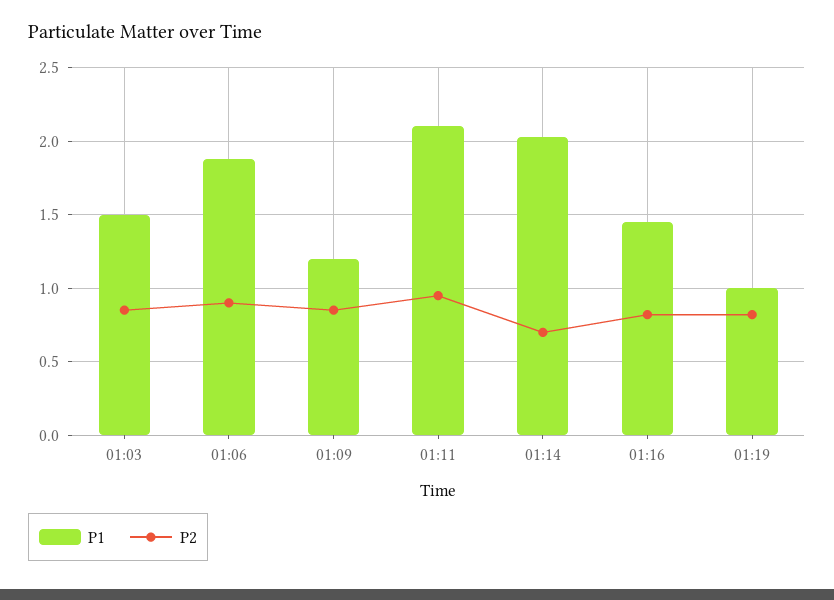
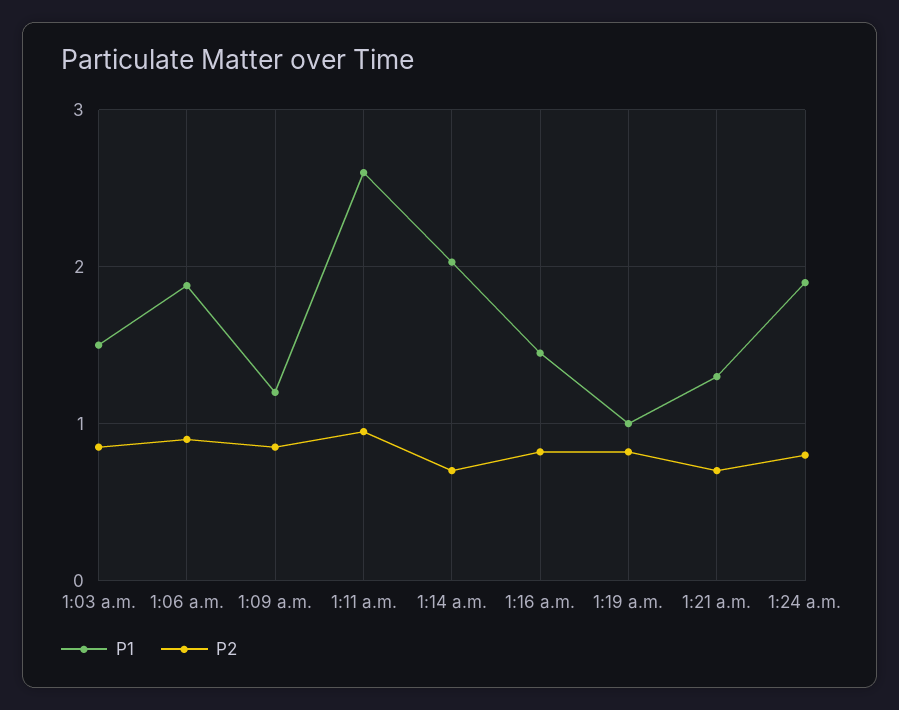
P1, 01:11: 2.1 -> 2.6
P1, 1:21 a.m.: none -> 1.3
P2, 1:21 a.m.: none -> 0.7
P1, 1:24 a.m.: none -> 1.9
P2, 1:24 a.m.: none -> 0.8

